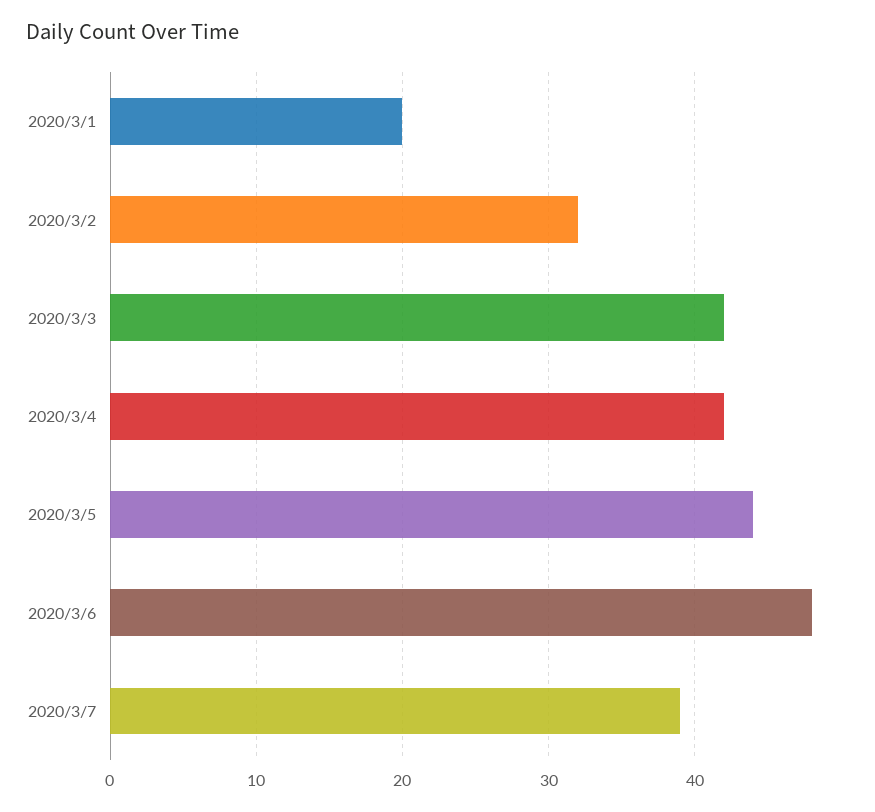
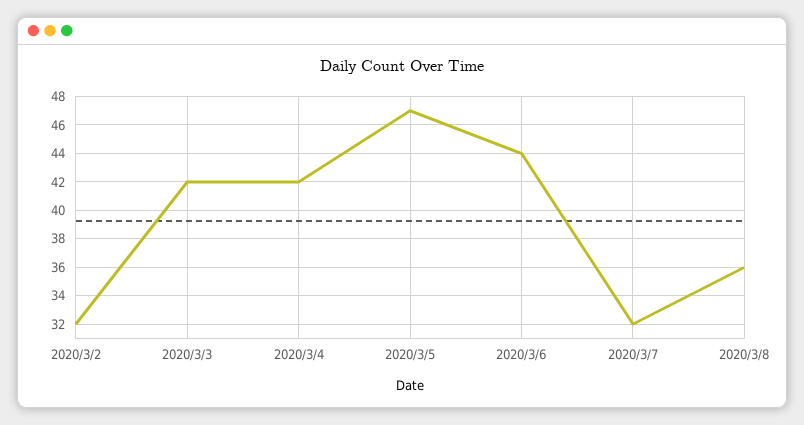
2020/3/1: 20 -> none
2020/3/5: 44 -> 47
2020/3/6: 48 -> 44
2020/3/7: 39 -> 32
2020/3/8: none -> 36

